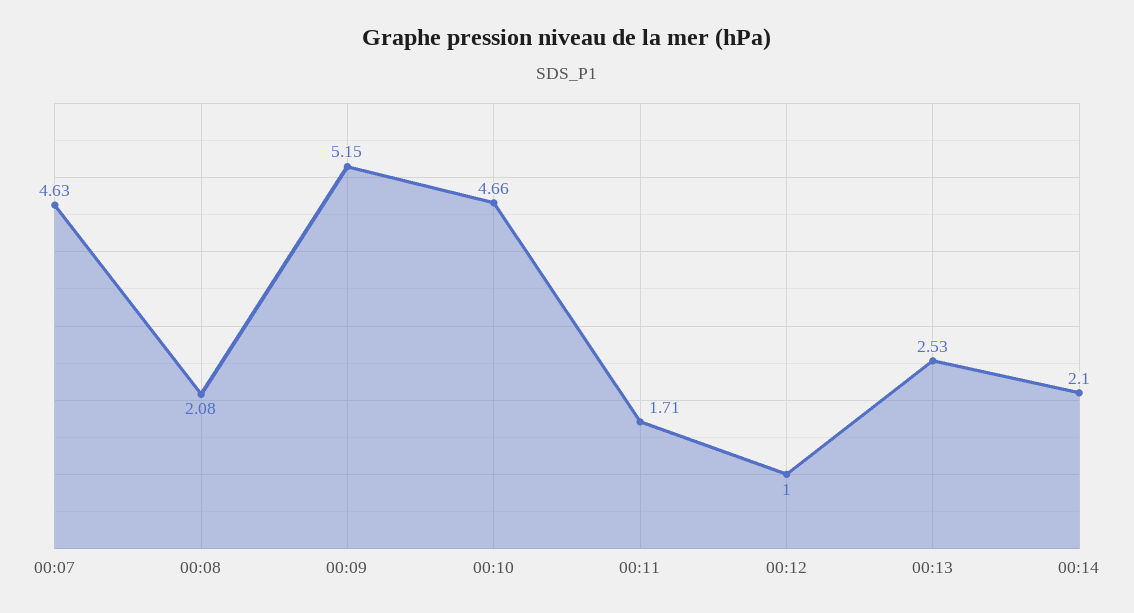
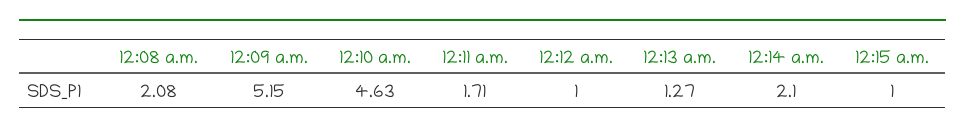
00:07: 4.63 -> none
00:10: 4.66 -> 4.63
00:13: 2.53 -> 1.27
12:15 a.m.: none -> 1

